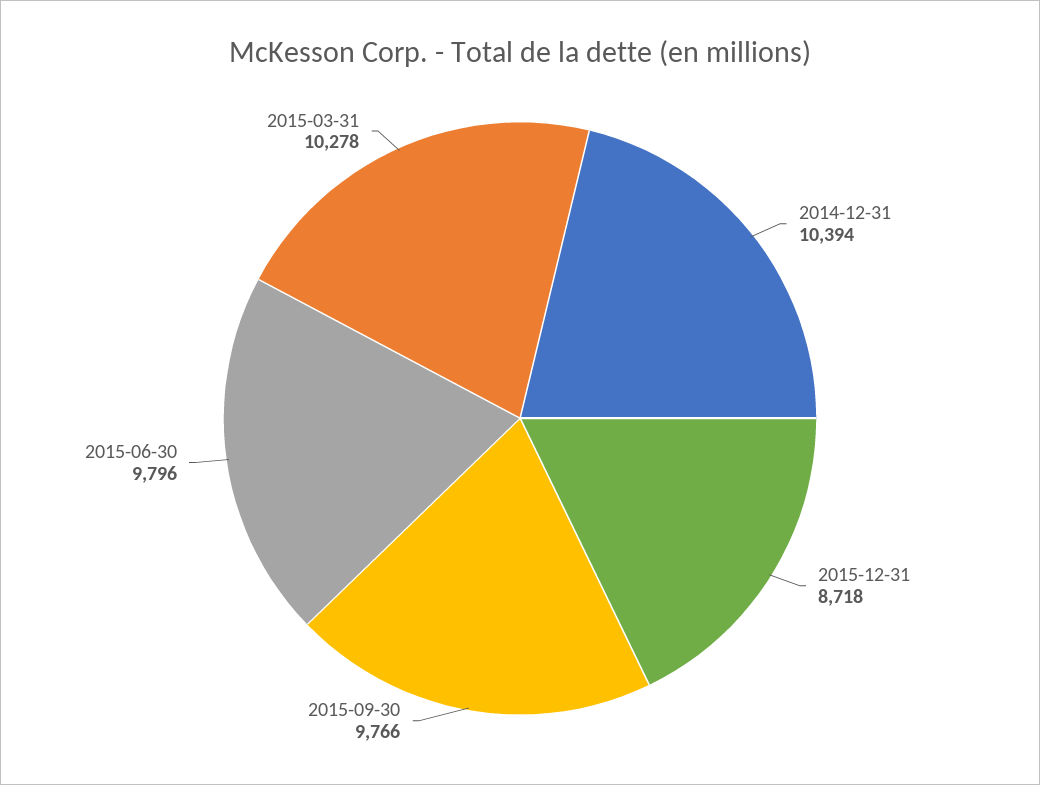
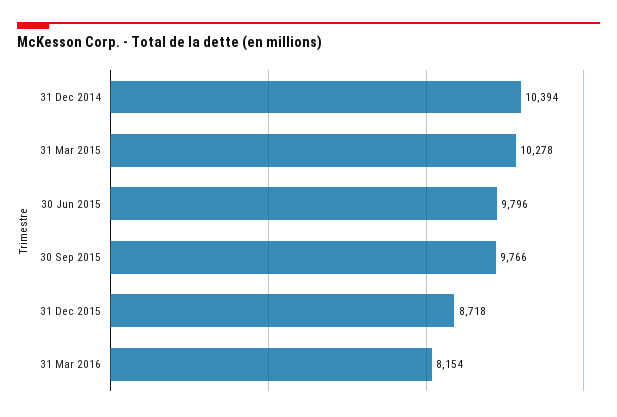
31 Mar 2016: none -> 8154

